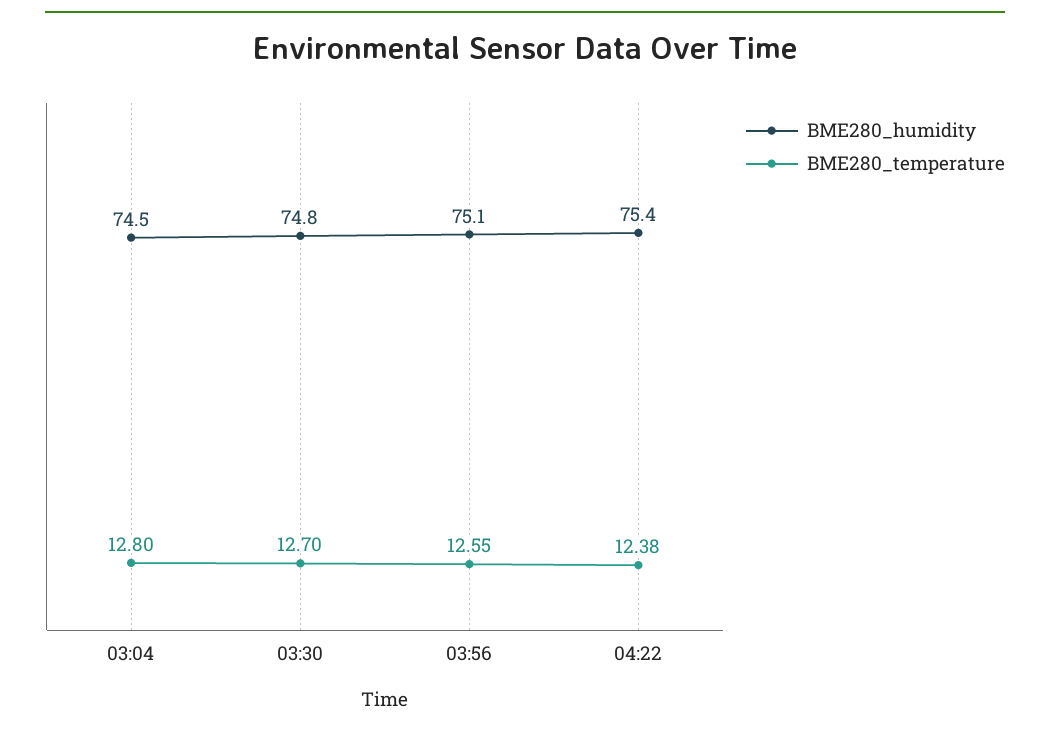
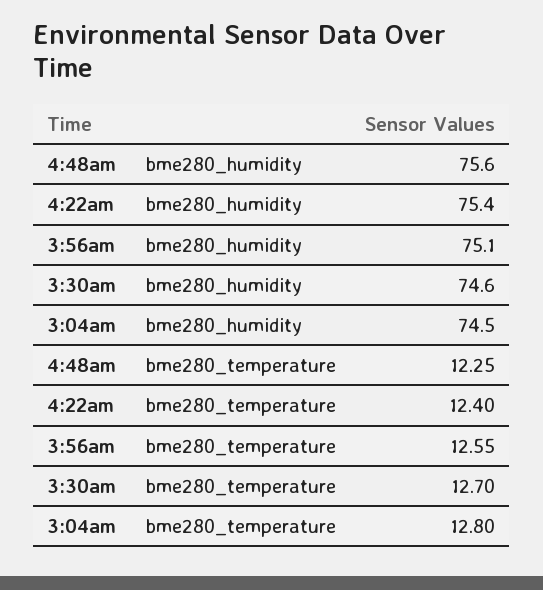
BME280_humidity, 03:30: 74.8 -> 74.6
BME280_temperature, 04:22: 12.38 -> 12.4
BME280_humidity, 4:48am: none -> 75.6
BME280_temperature, 4:48am: none -> 12.25

